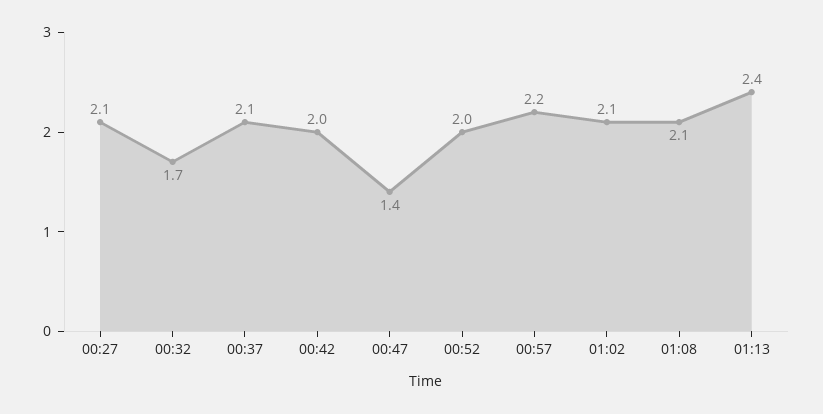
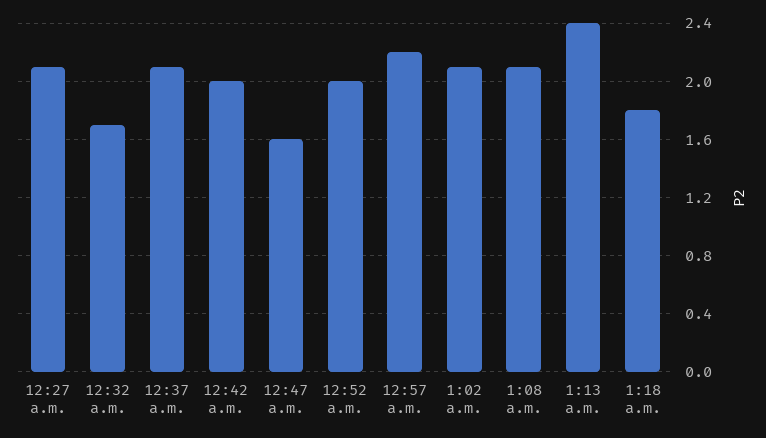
00:47: 1.4 -> 1.6
1:18 a.m.: none -> 1.8

